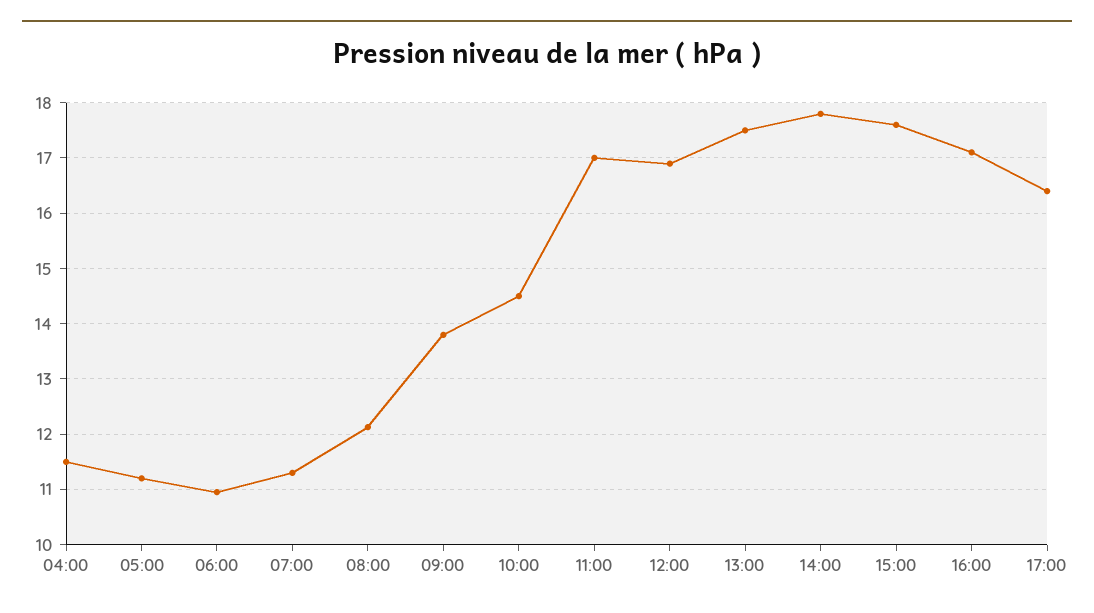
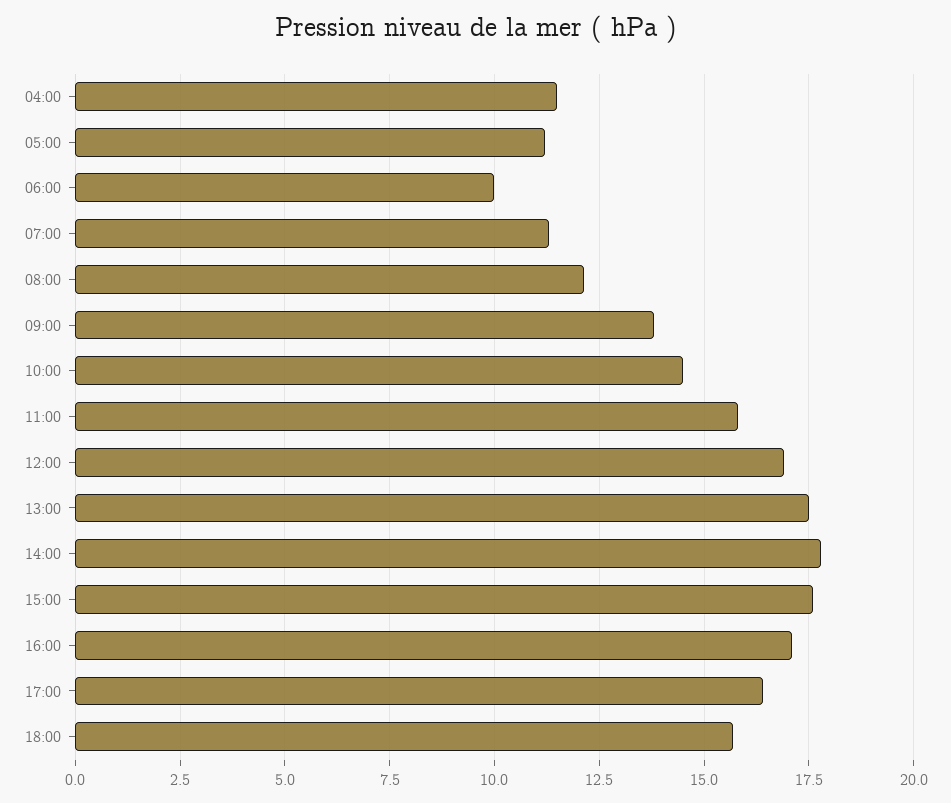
06:00: 11 -> 10
11:00: 17 -> 15.75
18:00: none -> 15.75

